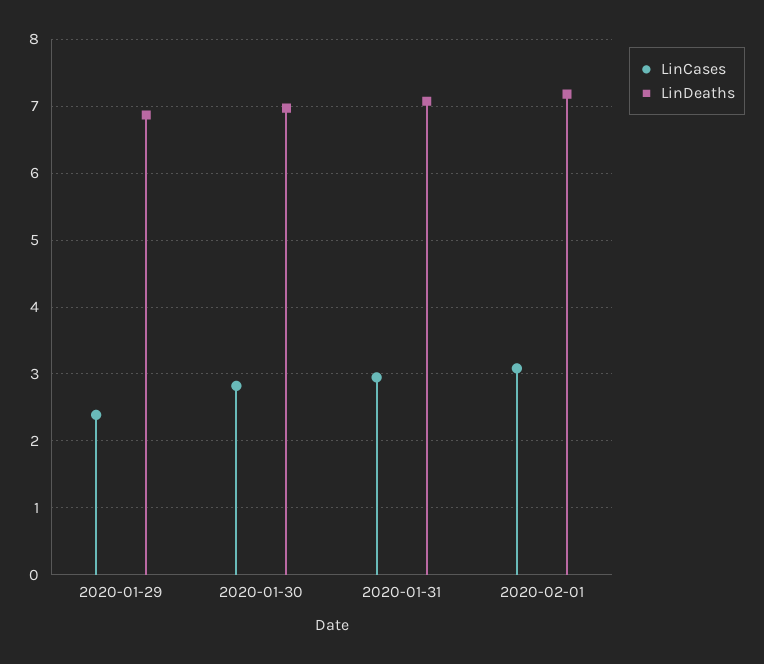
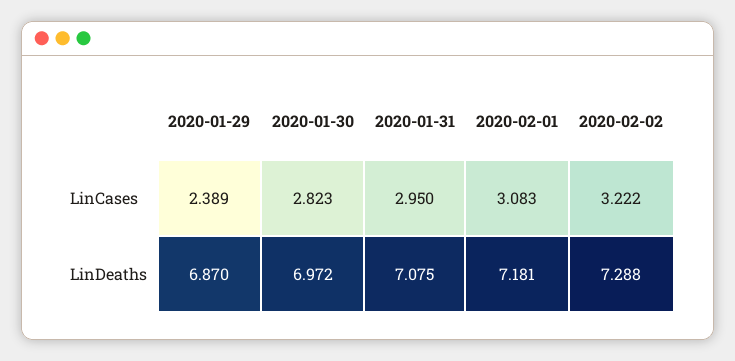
LinCases, 2020-02-02: none -> 3.222
LinDeaths, 2020-02-02: none -> 7.288

